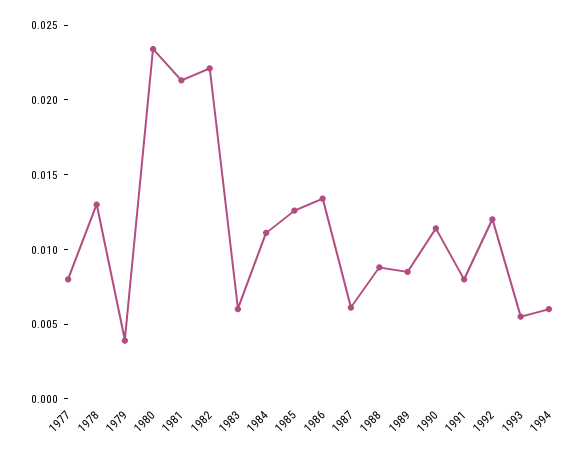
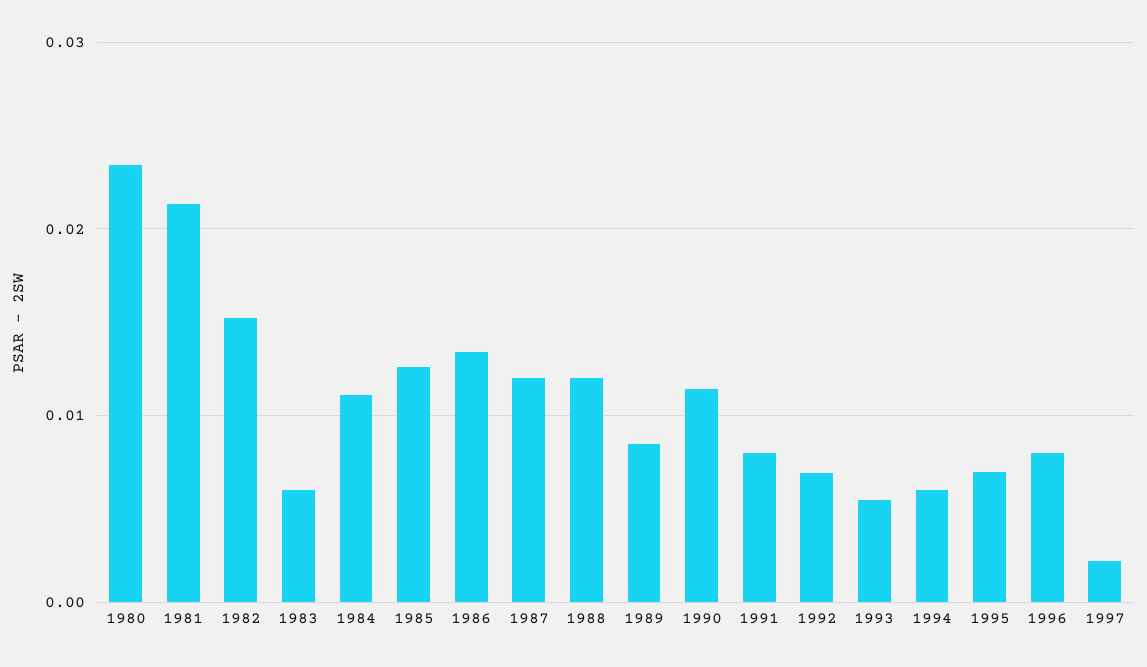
1977: 0.008 -> none
1978: 0.013 -> none
1979: 0.004 -> none
1982: 0.022 -> 0.015
1987: 0.006 -> 0.012
1988: 0.009 -> 0.012
1992: 0.012 -> 0.007
1995: none -> 0.007
1996: none -> 0.008
1997: none -> 0.002

